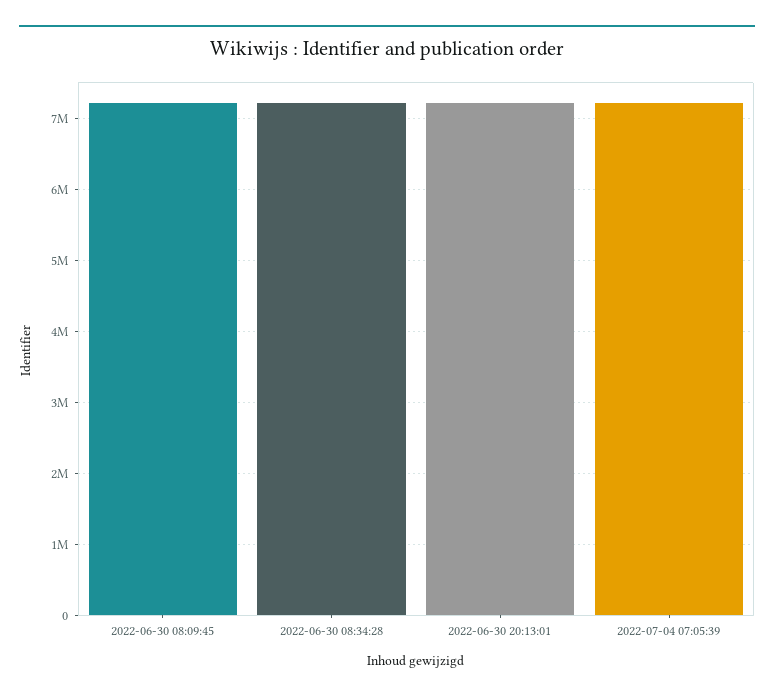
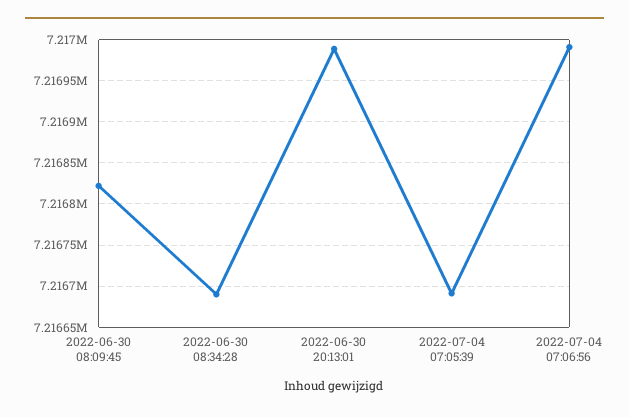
2022-07-04 07:06:56: none -> 7216990

